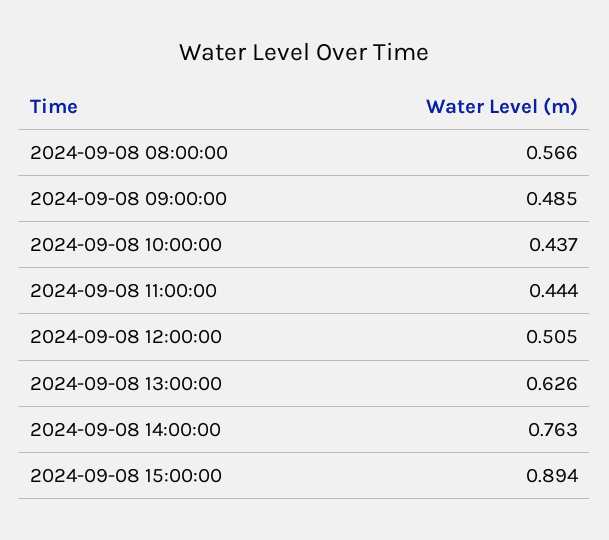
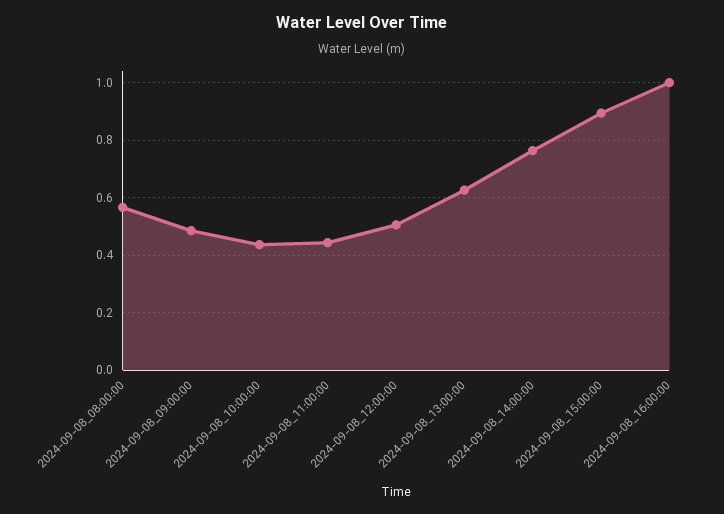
2024-09-08_16:00:00: none -> 1

